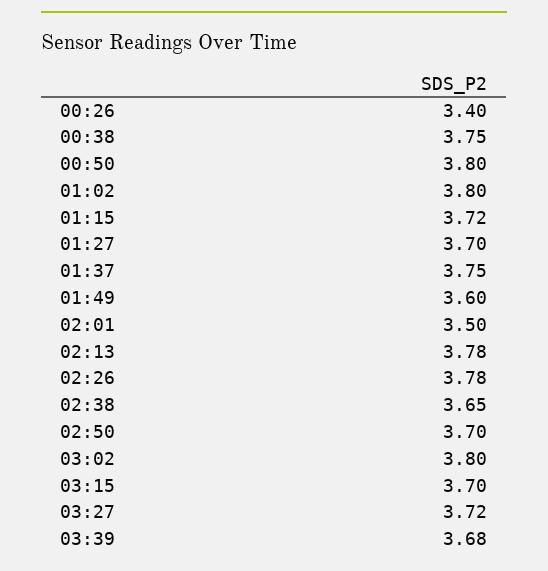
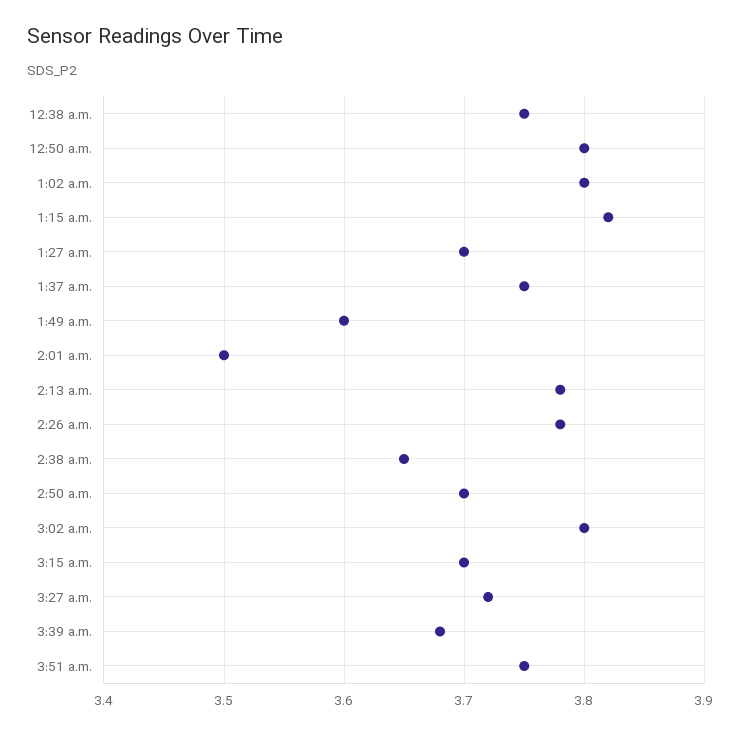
00:26: 3.4 -> none
01:15: 3.72 -> 3.82
3:51 a.m.: none -> 3.75

